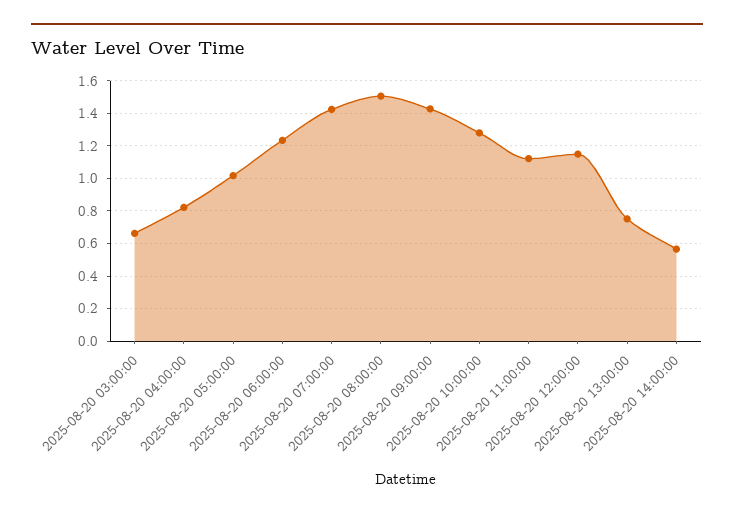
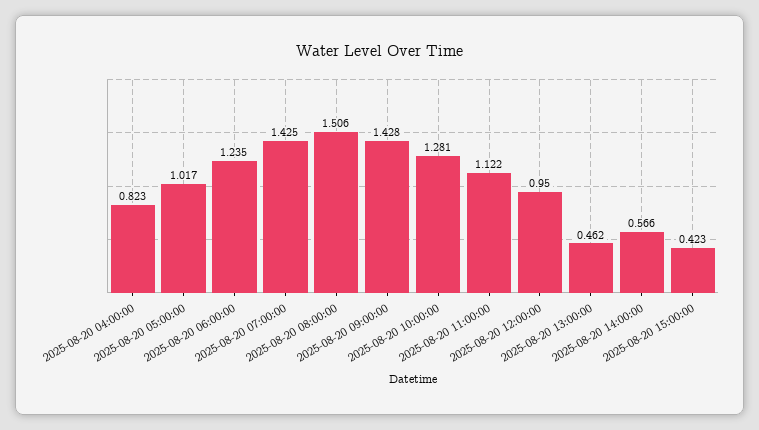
2025-08-20 03:00:00: 0.65 -> none
2025-08-20 12:00:00: 1.15 -> 0.95
2025-08-20 13:00:00: 0.75 -> 0.462
2025-08-20 15:00:00: none -> 0.423

